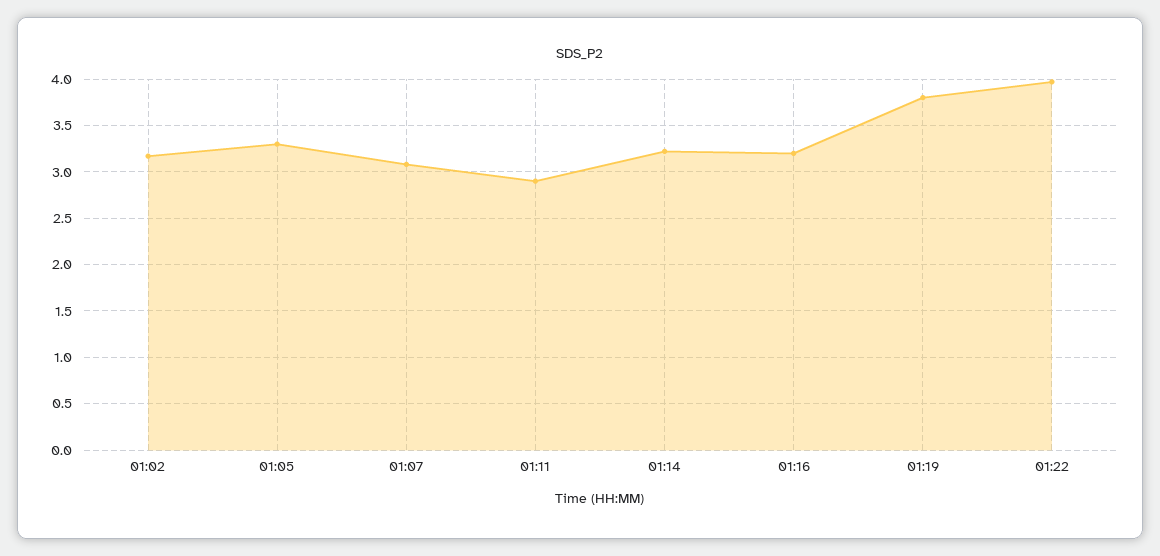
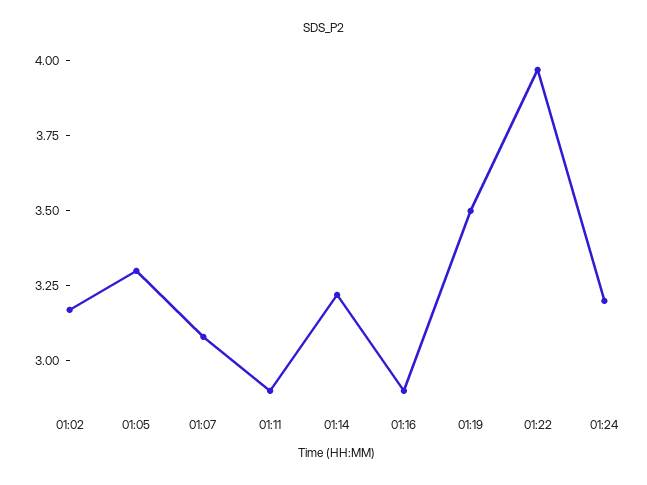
01:16: 3.2 -> 2.9
01:19: 3.8 -> 3.5
01:24: none -> 3.2

